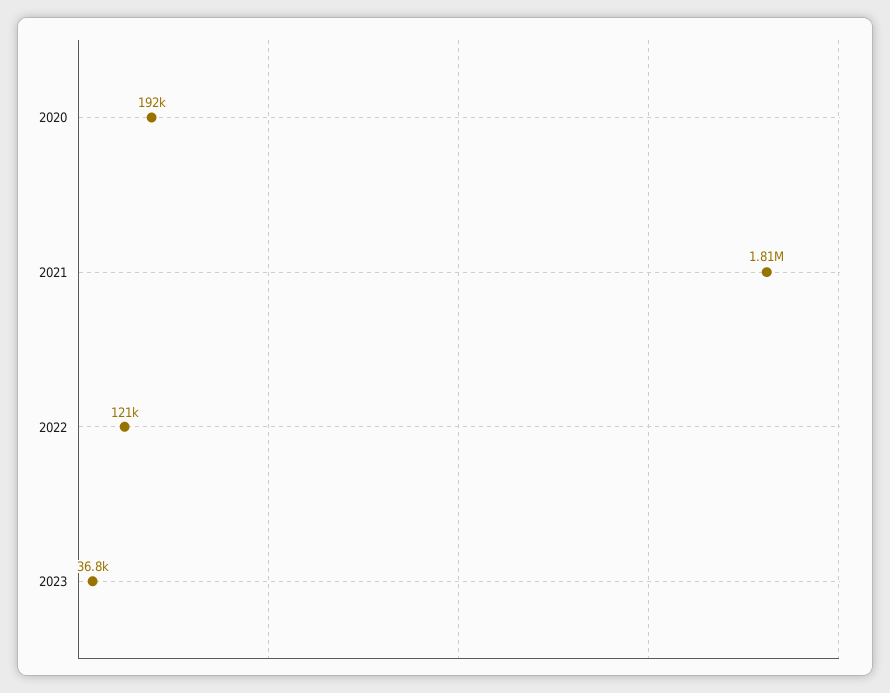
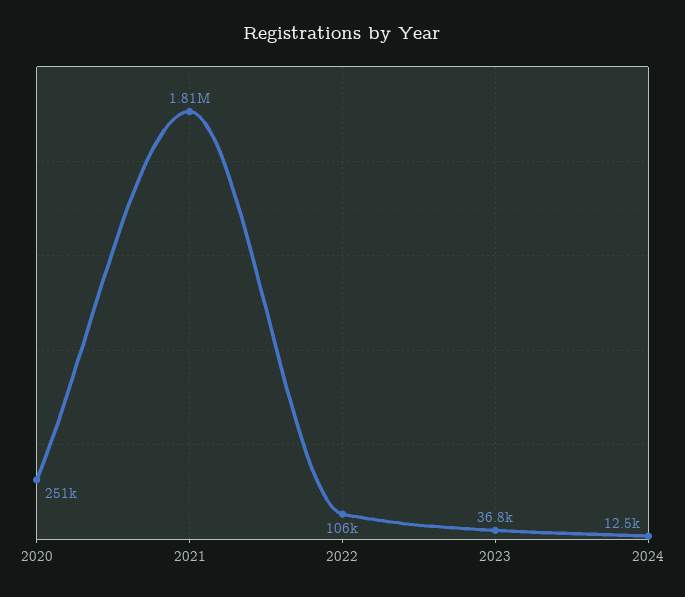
2020: 192000 -> 251000
2022: 121000 -> 106000
2024: none -> 12500

